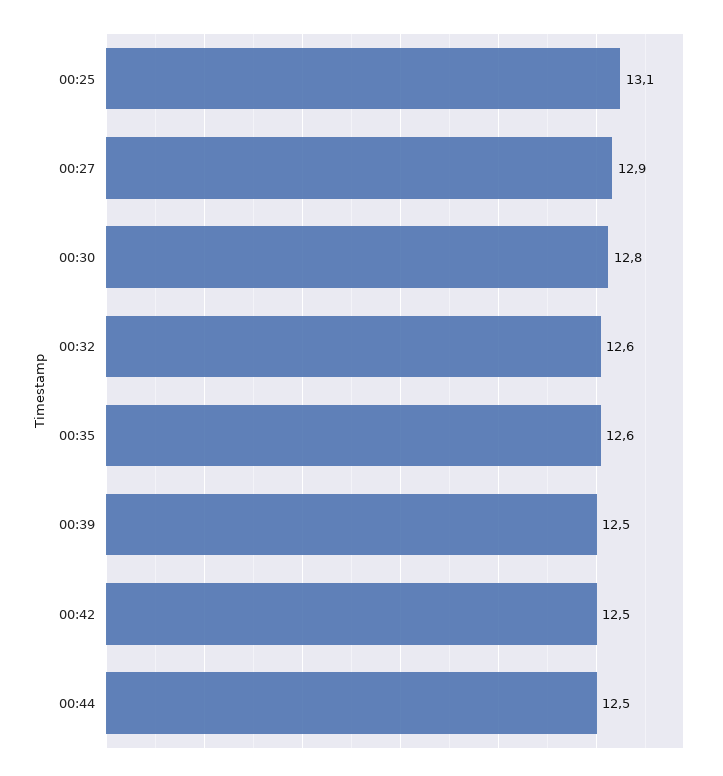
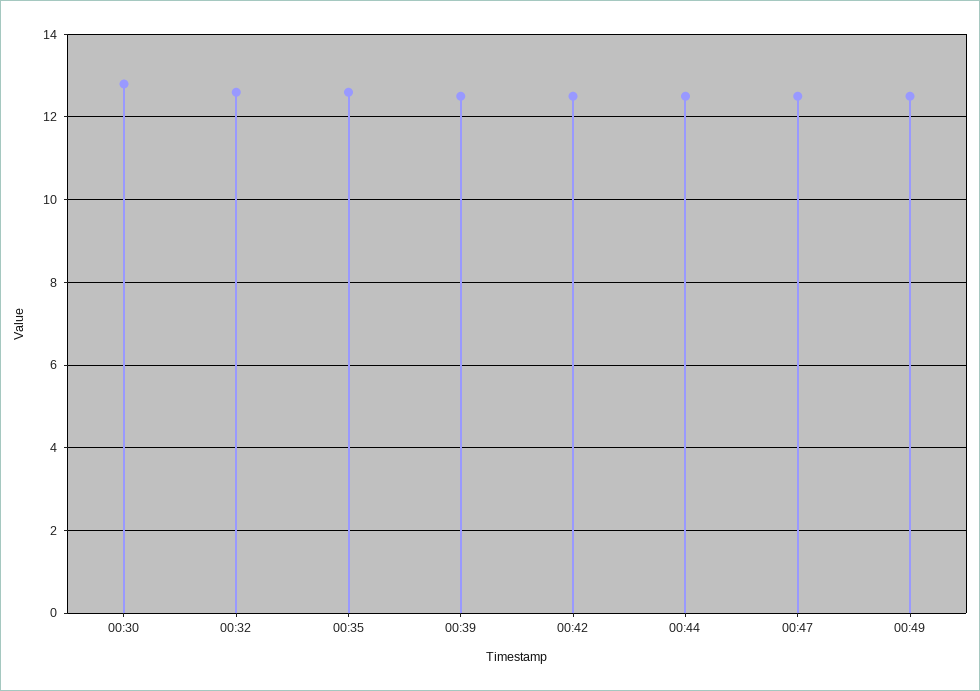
00:25: 13.1 -> none
00:27: 12.9 -> none
00:47: none -> 12.5
00:49: none -> 12.5

